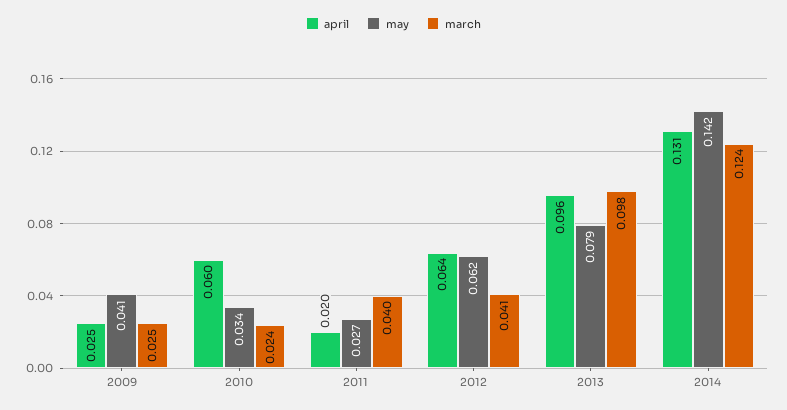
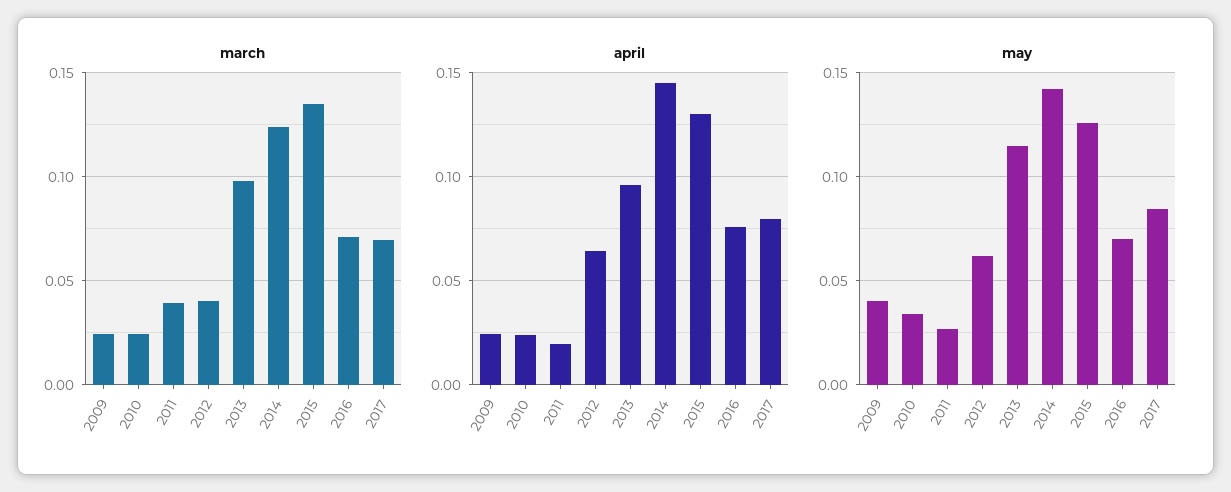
april, 2010: 0.06 -> 0.025
may, 2013: 0.079 -> 0.115
april, 2014: 0.131 -> 0.145
march, 2015: none -> 0.135
march, 2016: none -> 0.07
march, 2017: none -> 0.07
april, 2015: none -> 0.13
april, 2016: none -> 0.075
april, 2017: none -> 0.08
may, 2015: none -> 0.125
may, 2016: none -> 0.07
may, 2017: none -> 0.085

